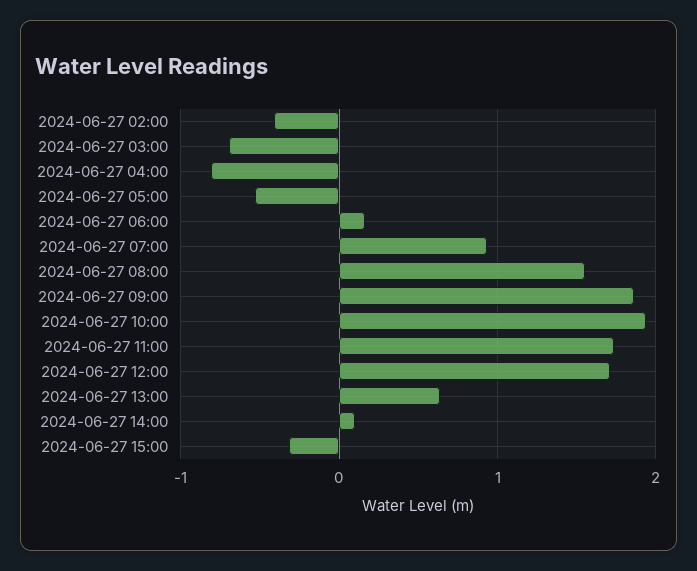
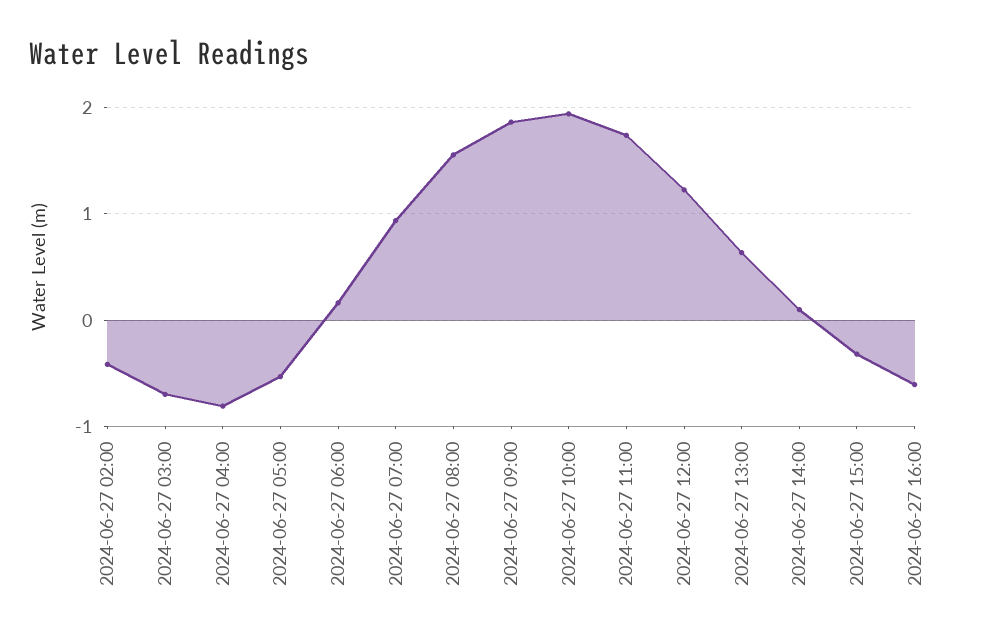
2024-06-27 12:00: 1.7 -> 1.2
2024-06-27 16:00: none -> -0.6

